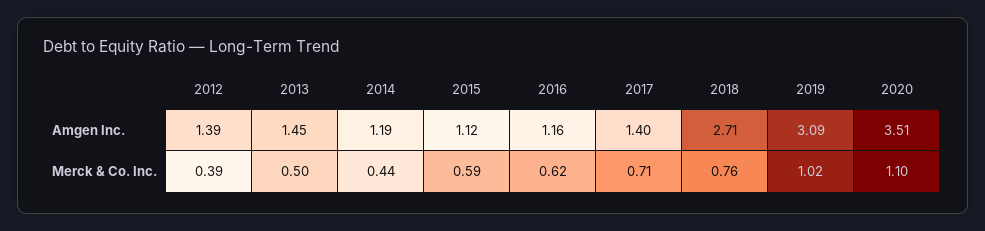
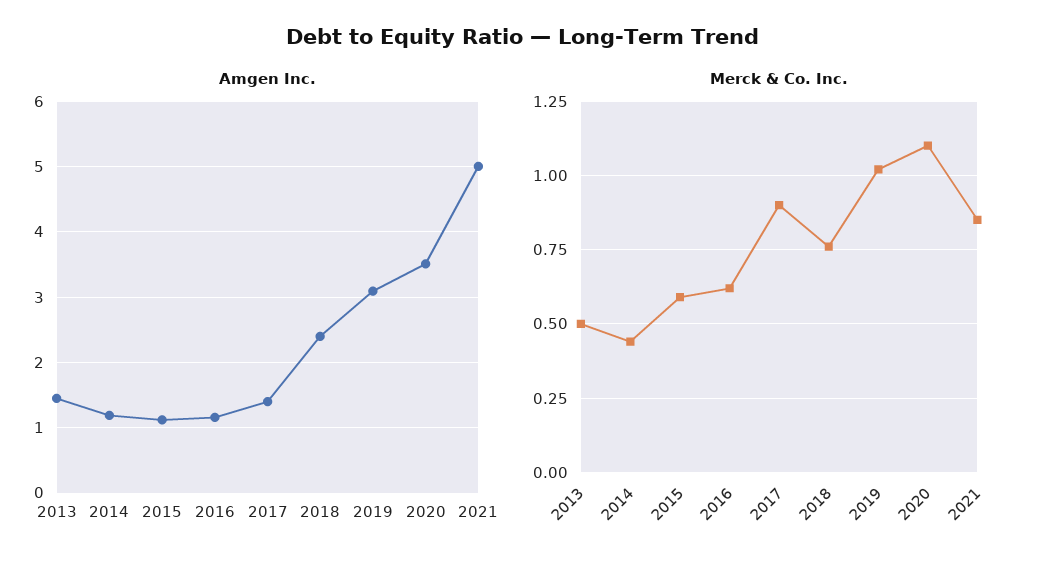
Amgen Inc., 2012: 1.39 -> none
Amgen Inc., 2018: 2.71 -> 2.4
Merck & Co. Inc., 2012: 0.39 -> none
Merck & Co. Inc., 2017: 0.71 -> 0.9
Amgen Inc., 2021: none -> 5
Merck & Co. Inc., 2021: none -> 0.85

